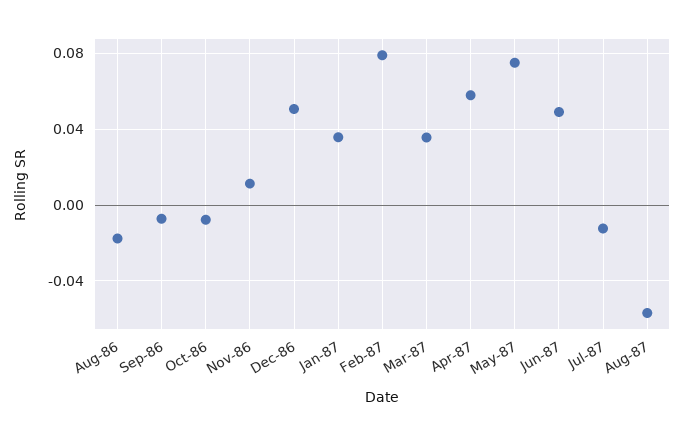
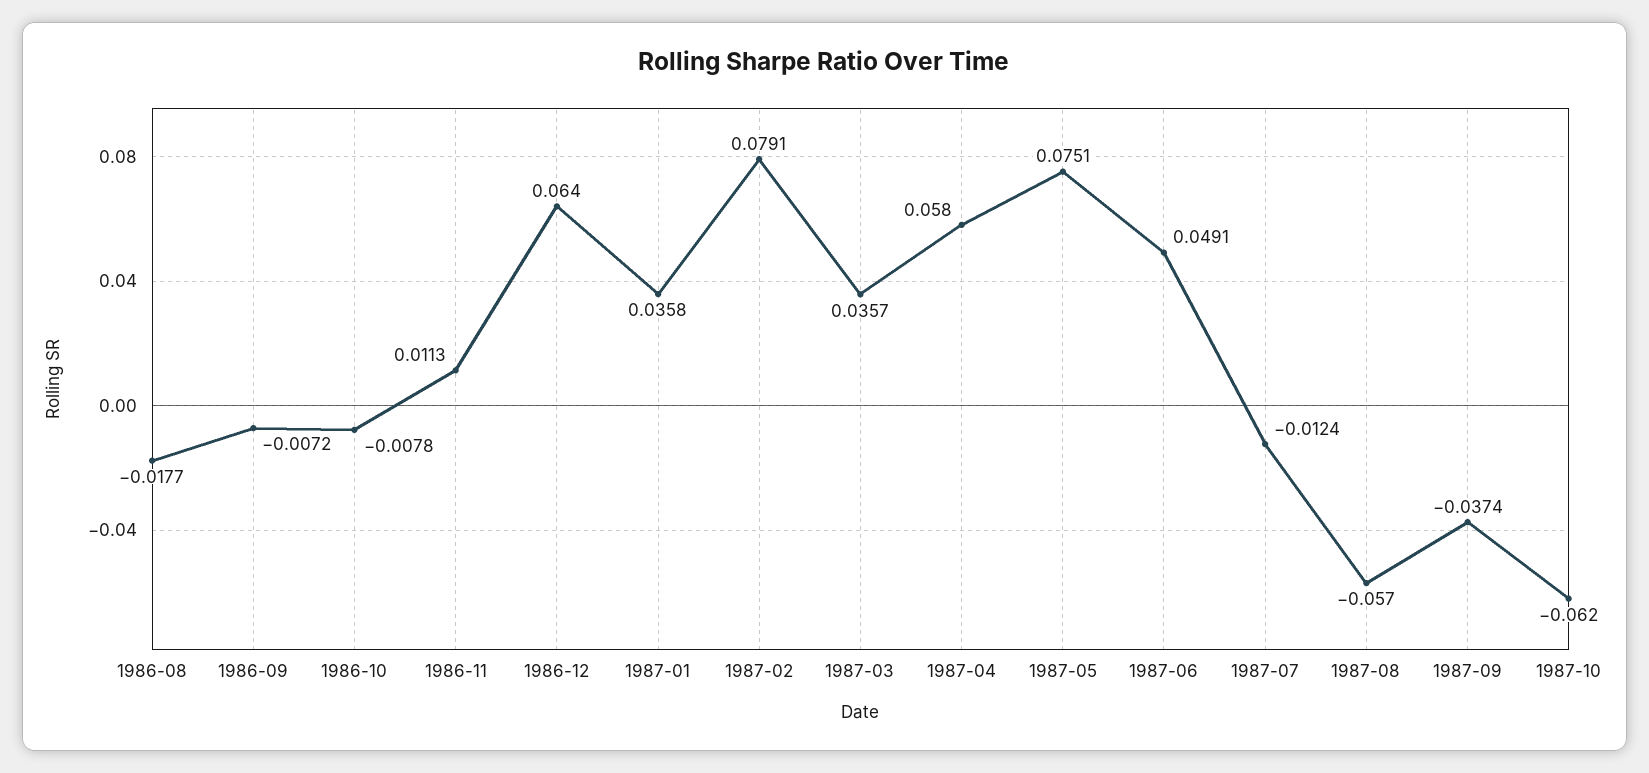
Dec-86: 0.05 -> 0.064
1987-09: none -> -0.0374
1987-10: none -> -0.062

